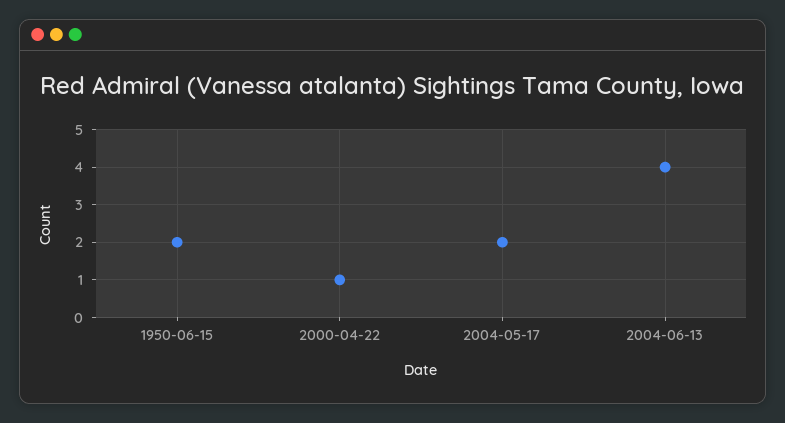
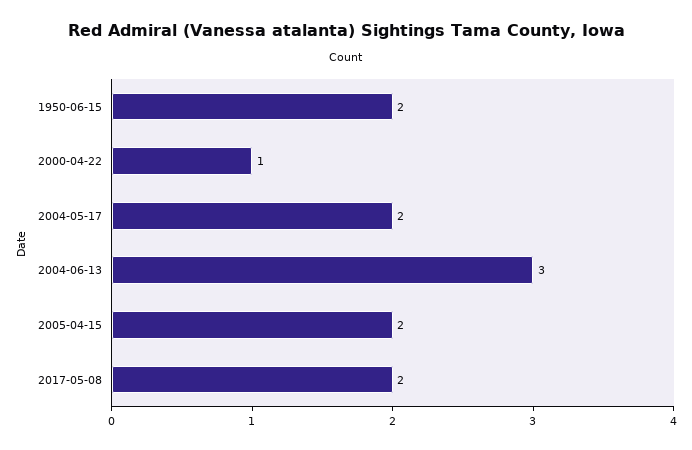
2004-06-13: 4 -> 3
2005-04-15: none -> 2
2017-05-08: none -> 2

